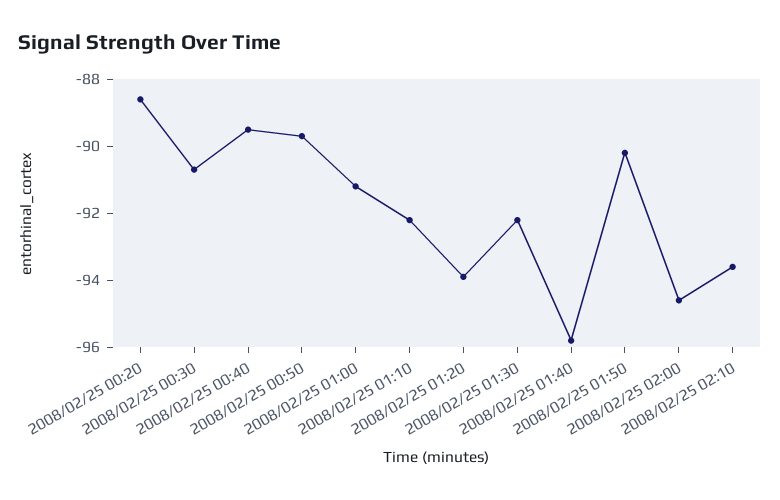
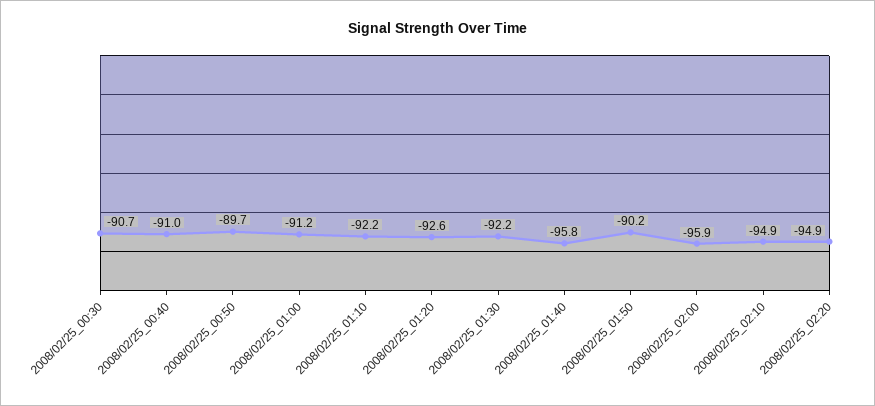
2008/02/25 00:20: -88.5 -> none
2008/02/25 00:40: -89.5 -> -91
2008/02/25 01:20: -94 -> -92.6
2008/02/25 02:00: -94.5 -> -95.9
2008/02/25 02:10: -93.5 -> -94.9
2008/02/25_02:20: none -> -94.9

